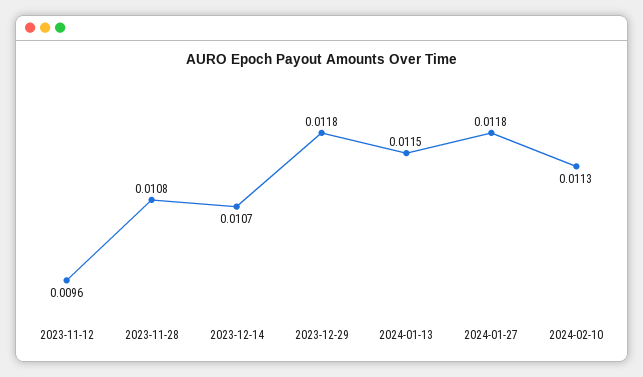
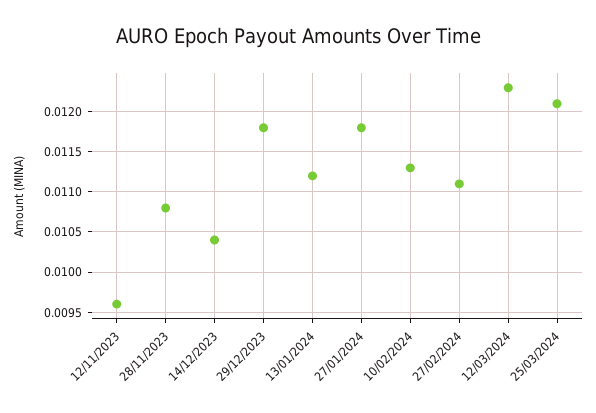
2023-12-14: 0.0107 -> 0.0104
2024-01-13: 0.0115 -> 0.0112
27/02/2024: none -> 0.0111
12/03/2024: none -> 0.0123
25/03/2024: none -> 0.0121

